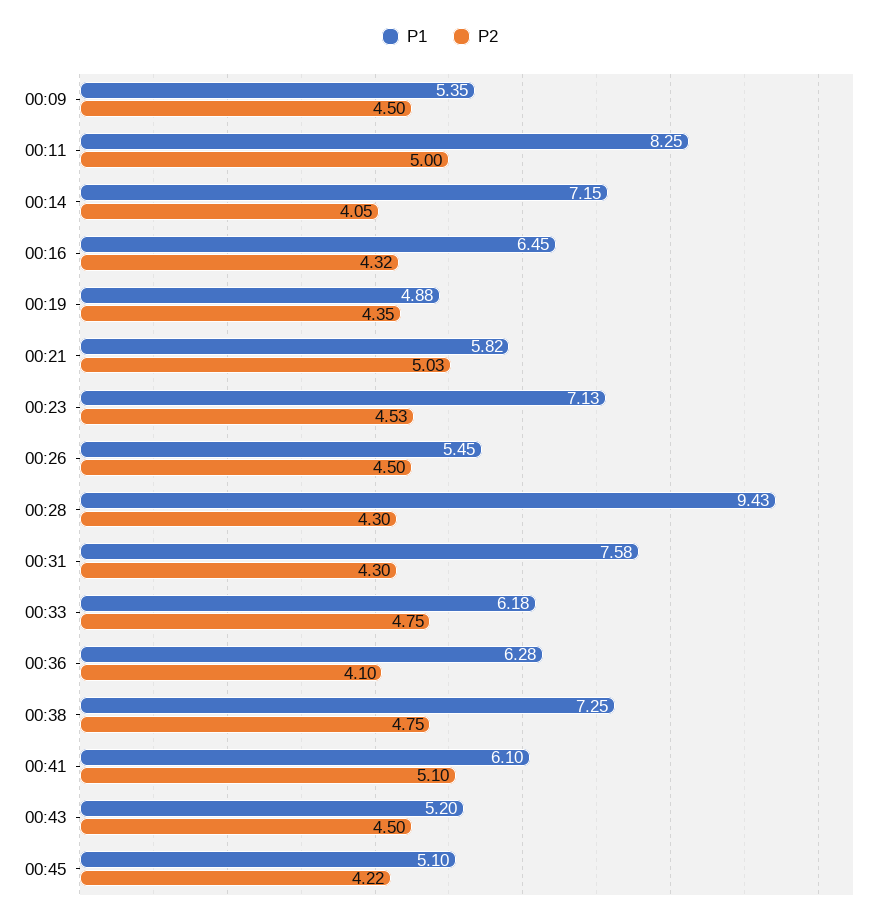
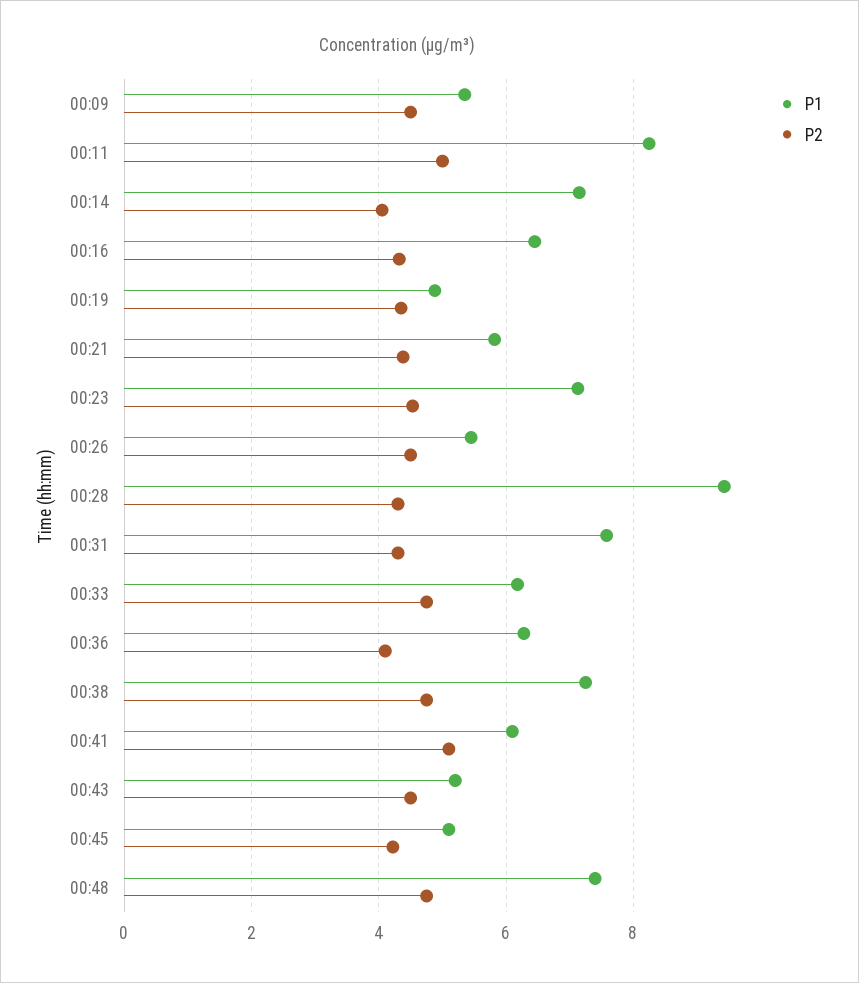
P2, 00:21: 5.03 -> 4.4
P1, 00:48: none -> 7.4
P2, 00:48: none -> 4.8

